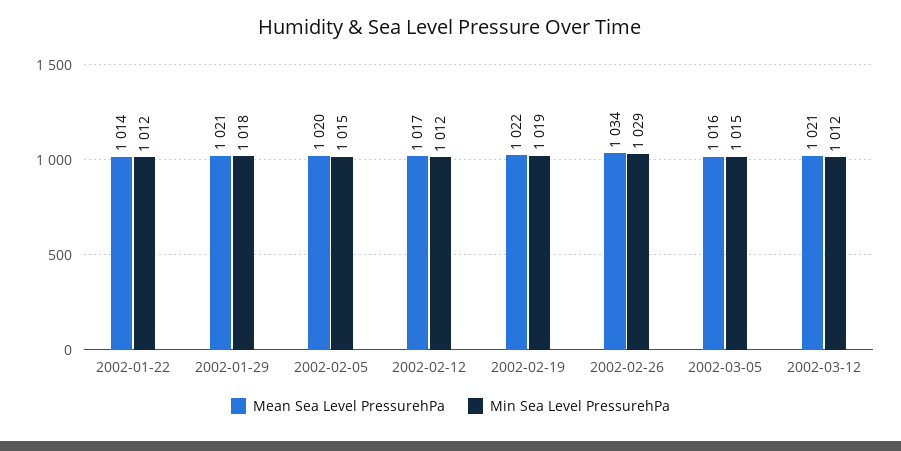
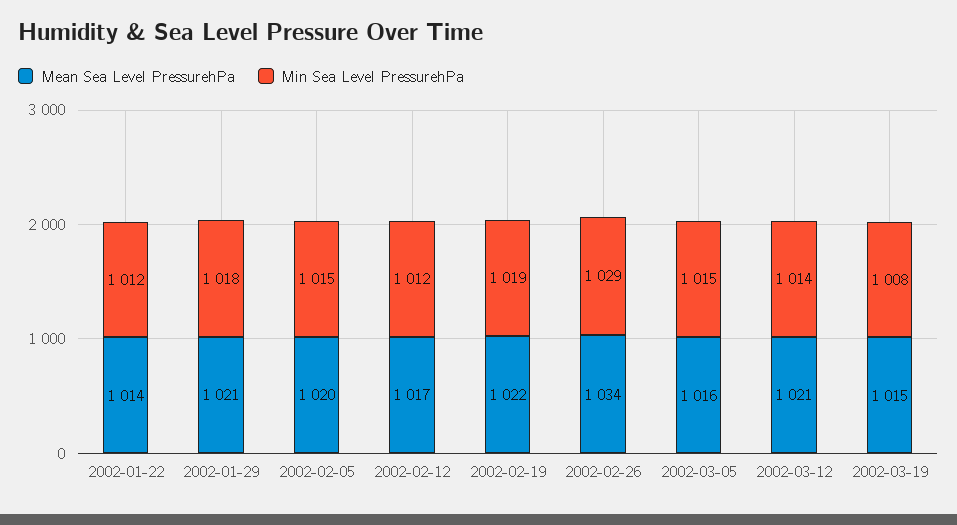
Min Sea Level PressurehPa, 2002-03-12: 1012 -> 1014
Mean Sea Level PressurehPa, 2002-03-19: none -> 1015
Min Sea Level PressurehPa, 2002-03-19: none -> 1008

